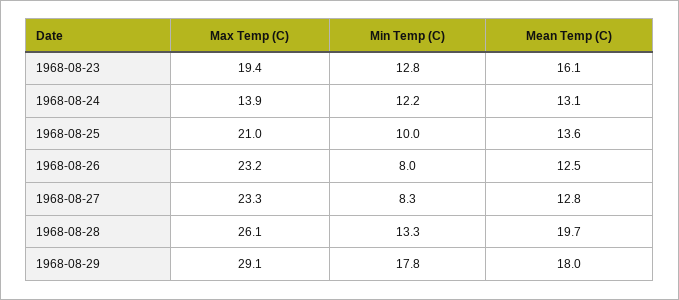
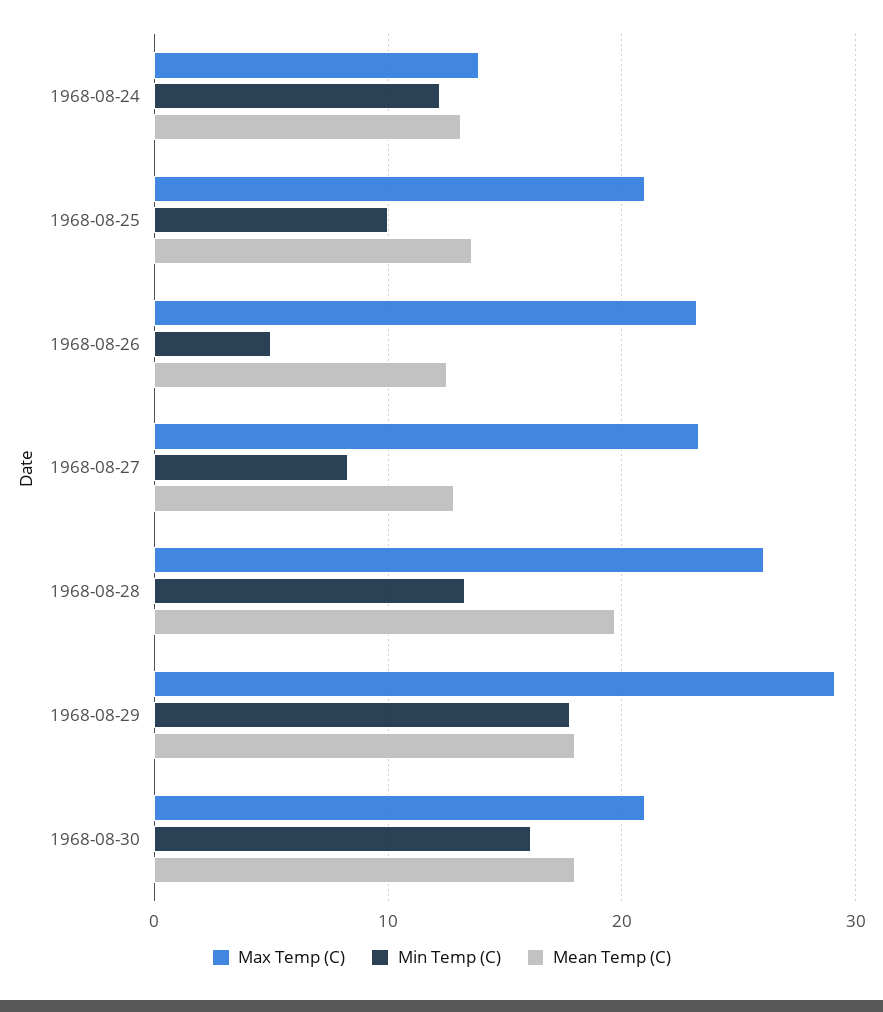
Max Temp (C), 1968-08-23: 19.4 -> none
Min Temp (C), 1968-08-23: 12.8 -> none
Mean Temp (C), 1968-08-23: 16.1 -> none
Min Temp (C), 1968-08-26: 8 -> 5
Max Temp (C), 1968-08-30: none -> 21
Min Temp (C), 1968-08-30: none -> 16
Mean Temp (C), 1968-08-30: none -> 18

